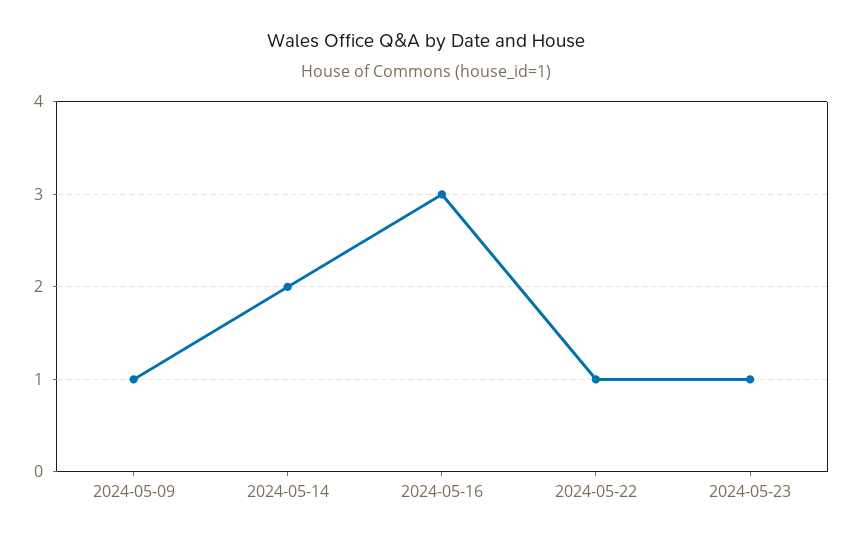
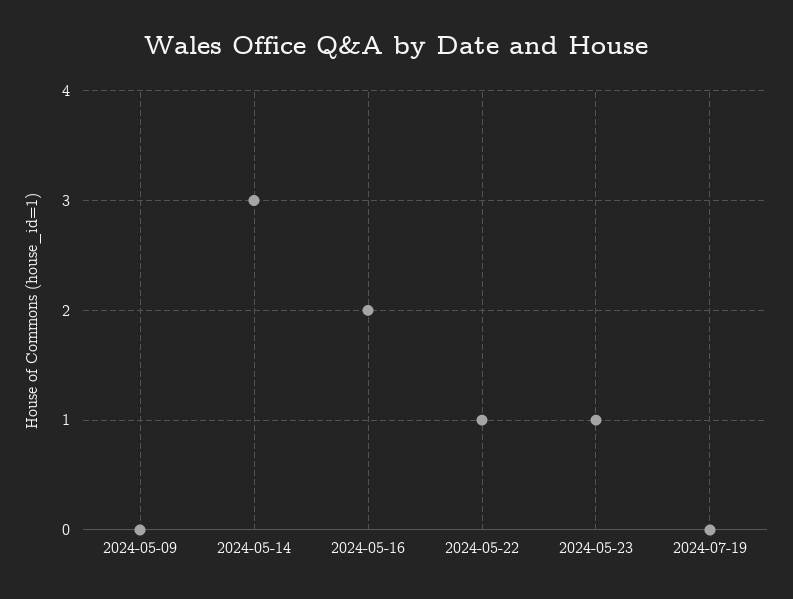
2024-05-09: 1 -> 0
2024-05-14: 2 -> 3
2024-05-16: 3 -> 2
2024-07-19: none -> 0

